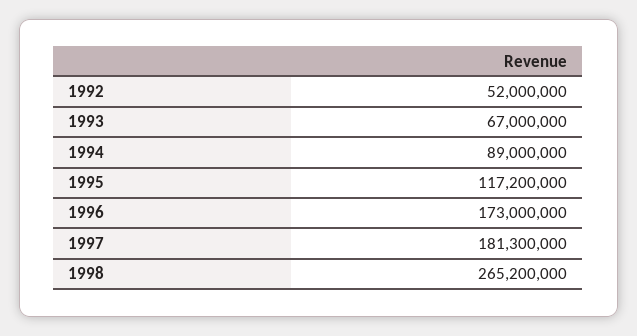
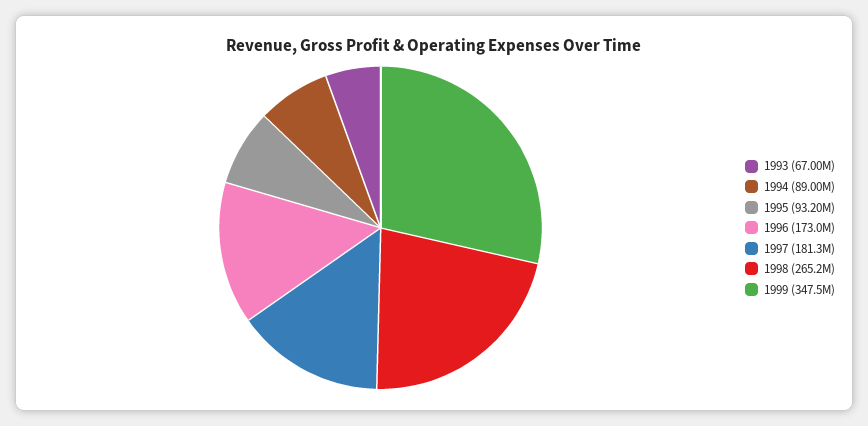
1992: 52000000 -> none
1995: 117200000 -> 93200000
1999: none -> 347500000

